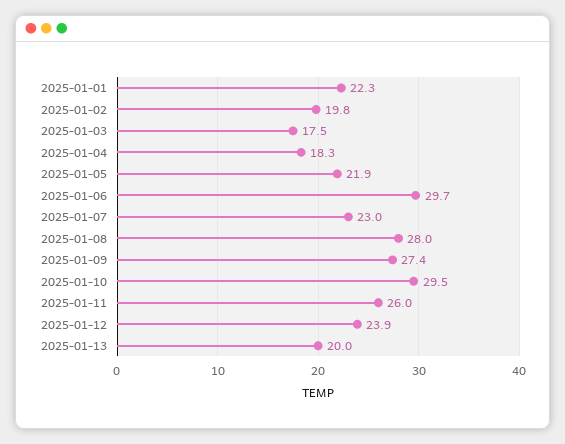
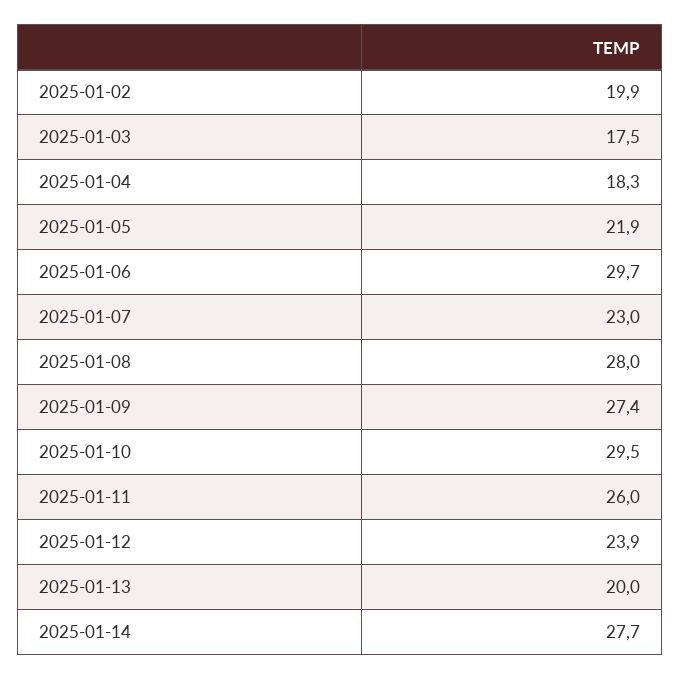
2025-01-01: 22.3 -> none
2025-01-02: 19.8 -> 19.9
2025-01-14: none -> 27.7

